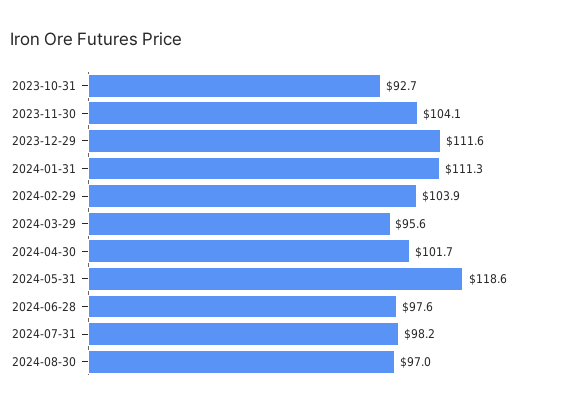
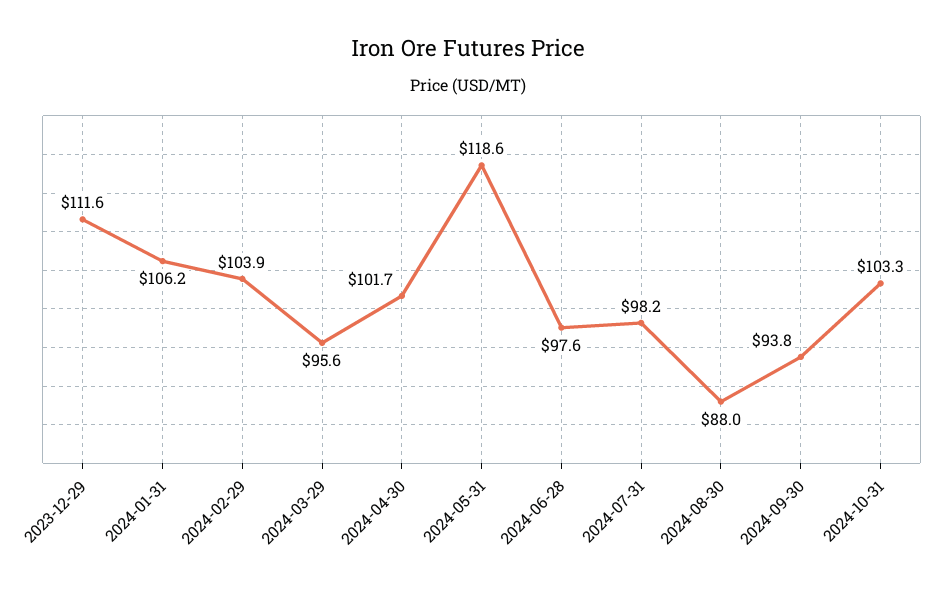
2023-10-31: 92.7 -> none
2023-11-30: 104.1 -> none
2024-01-31: 111.3 -> 106.2
2024-08-30: 97 -> 88
2024-09-30: none -> 93.8
2024-10-31: none -> 103.3

